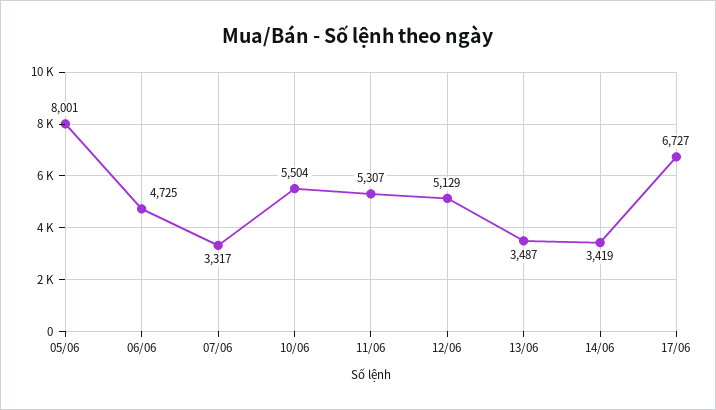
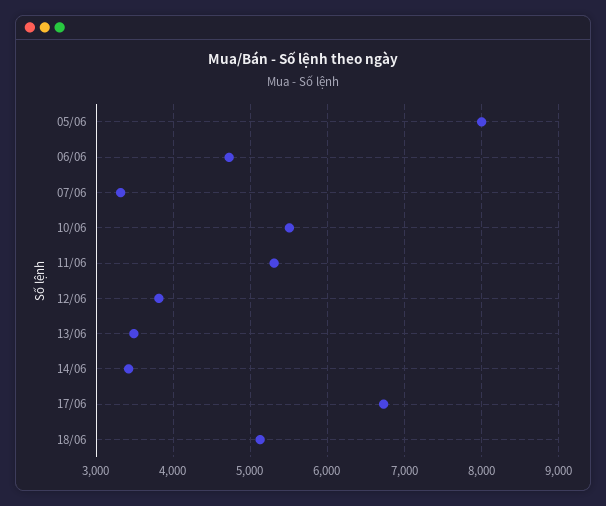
12/06: 5129 -> 3800
18/06: none -> 5100

